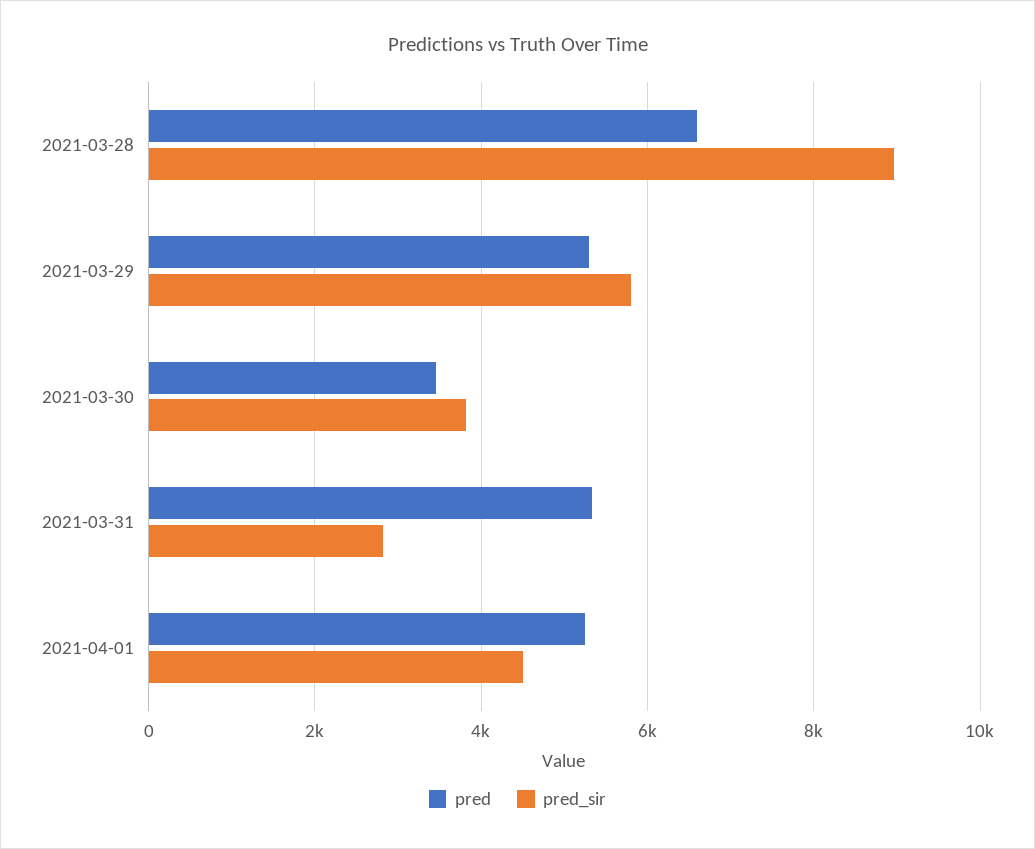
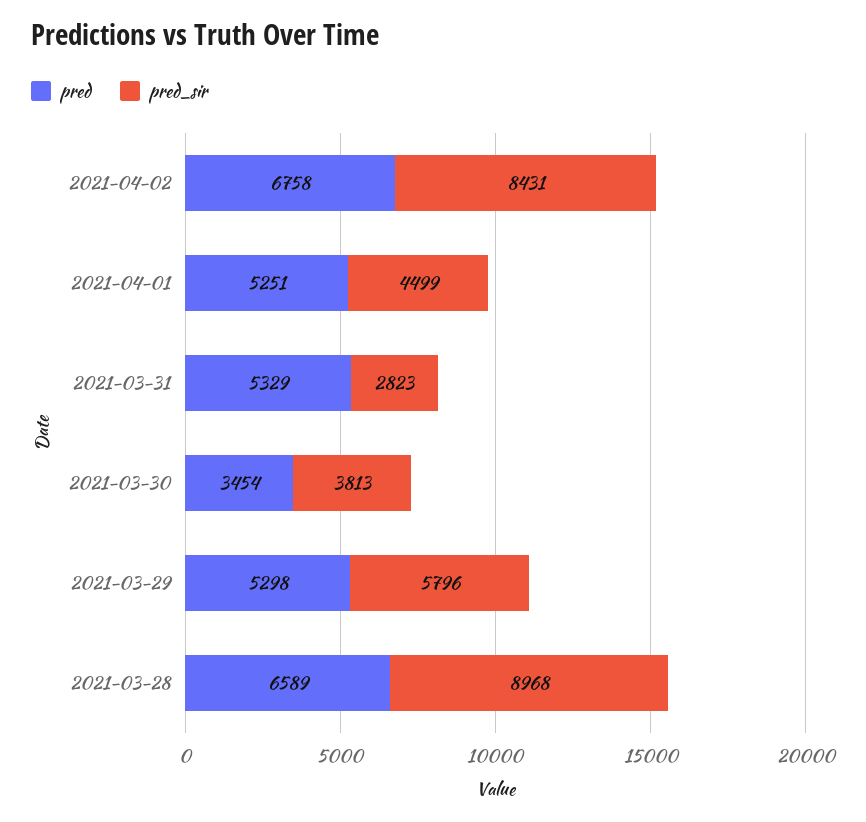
pred, 2021-04-02: none -> 6758
pred_sir, 2021-04-02: none -> 8431

